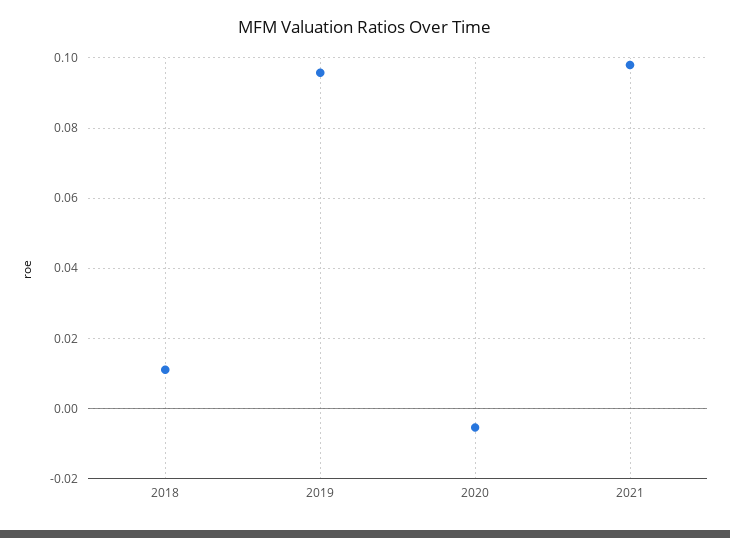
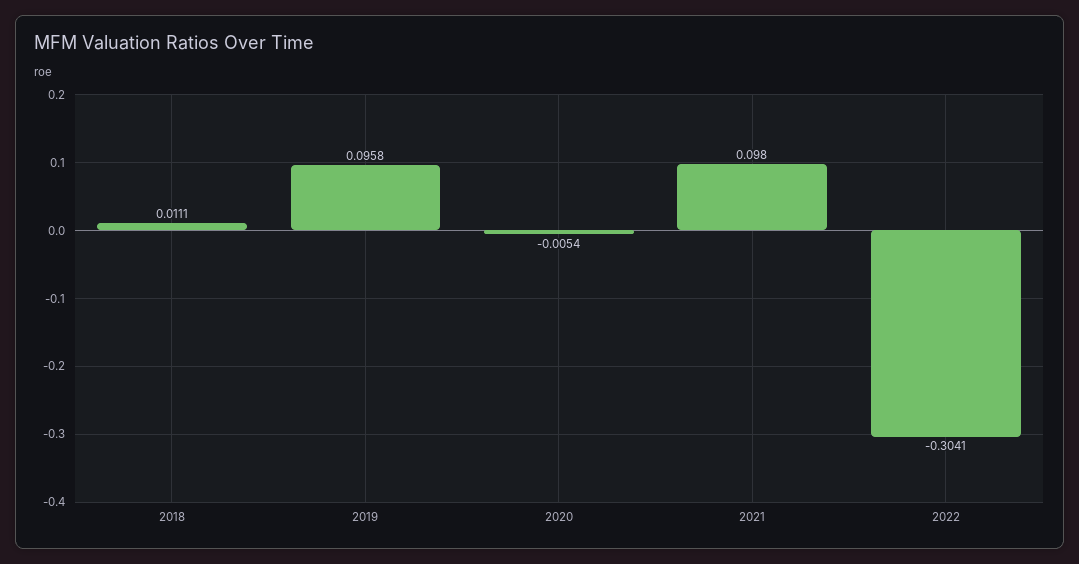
2022: none -> -0.3041

